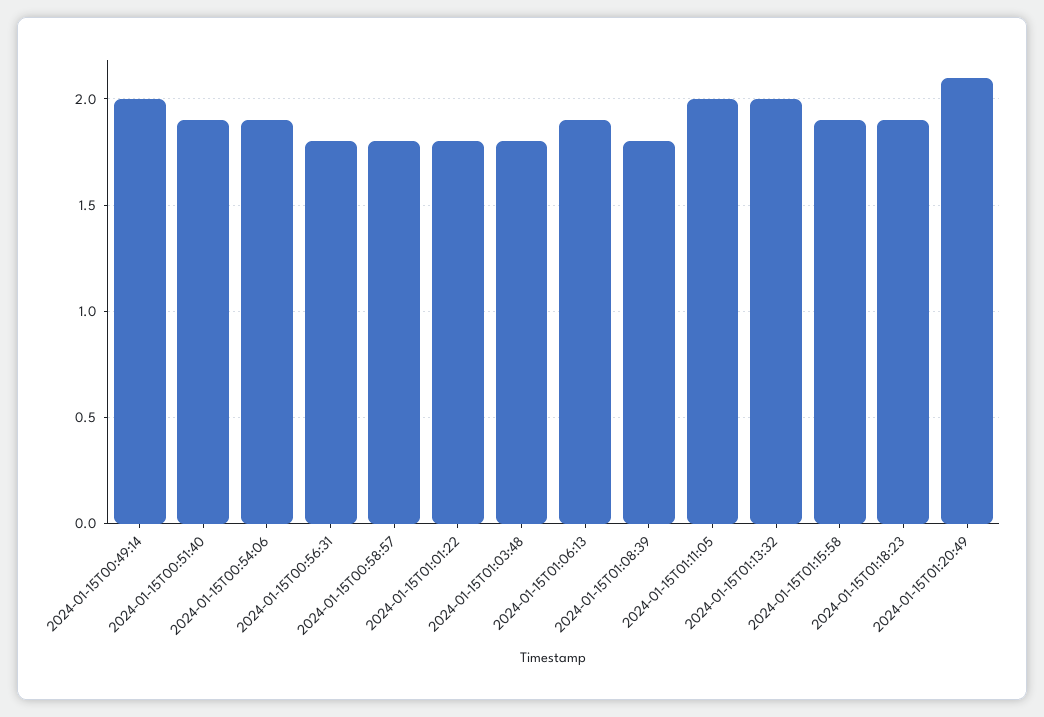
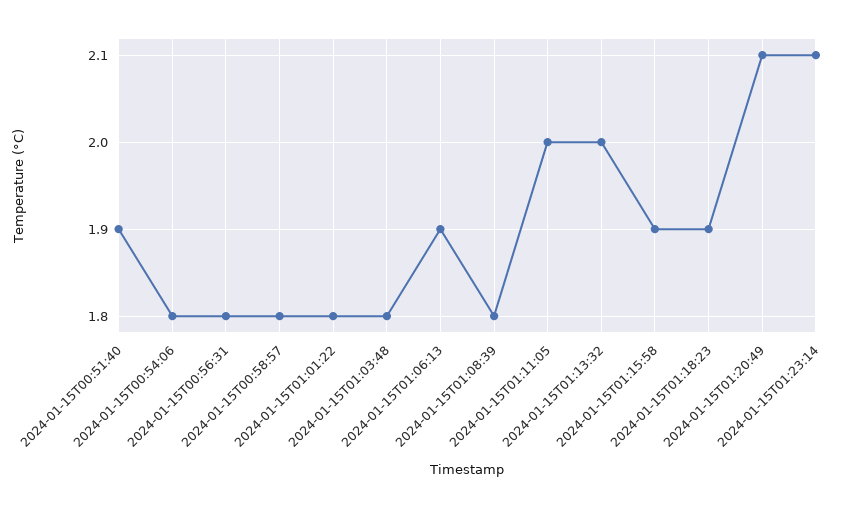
2024-01-15T00:49:14: 2 -> none
2024-01-15T00:54:06: 1.9 -> 1.8
2024-01-15T01:23:14: none -> 2.1

